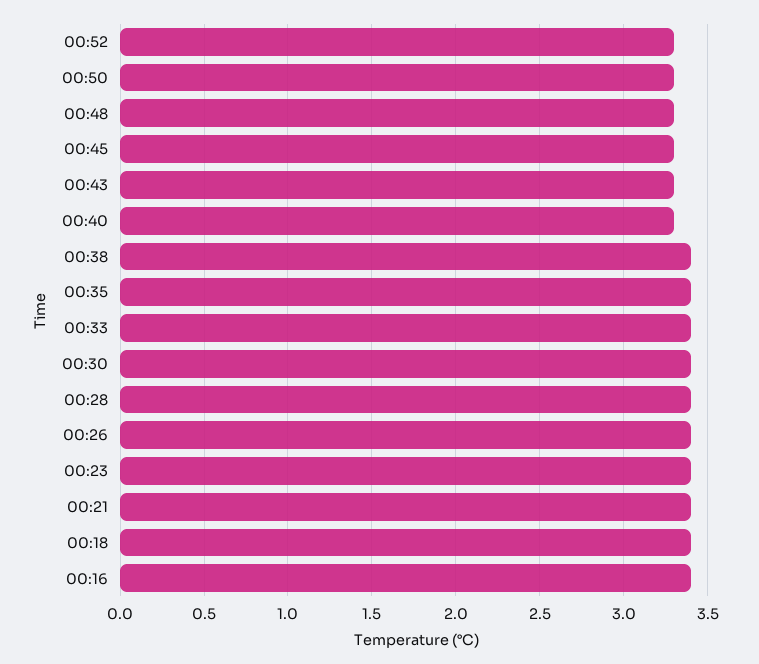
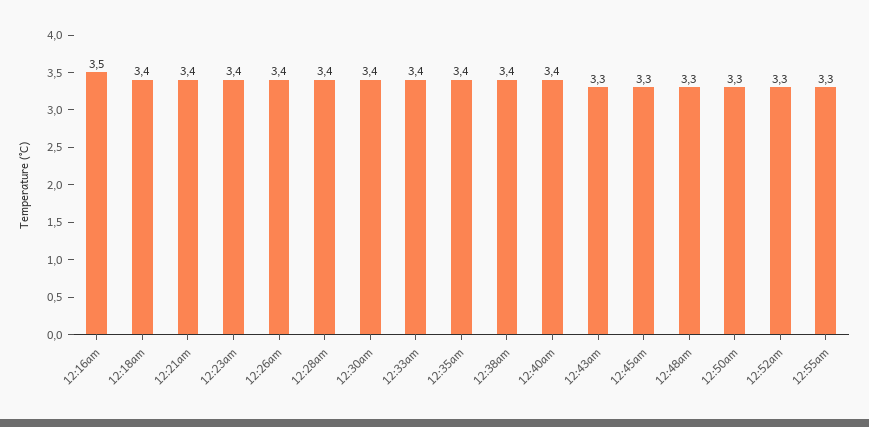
00:40: 3.3 -> 3.4
00:16: 3.4 -> 3.5
12:55am: none -> 3.3

